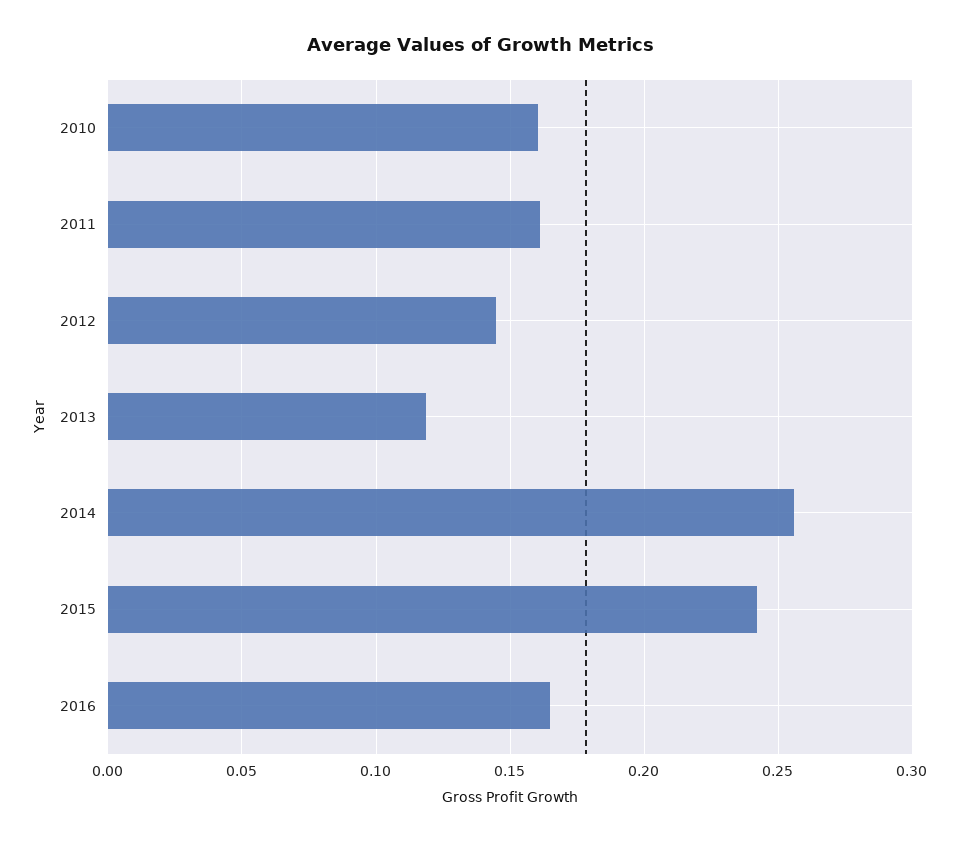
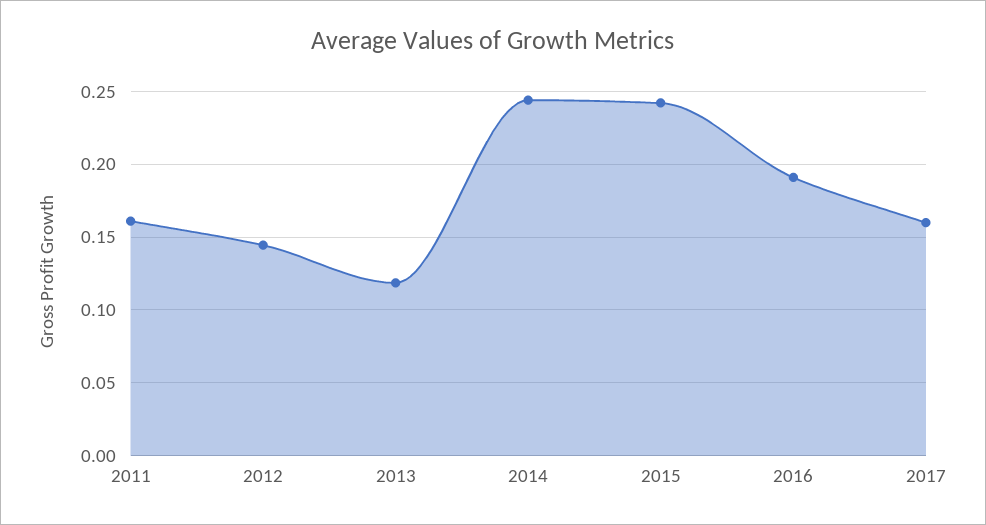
2010: 0.16 -> none
2014: 0.255 -> 0.245
2016: 0.165 -> 0.19
2017: none -> 0.16

